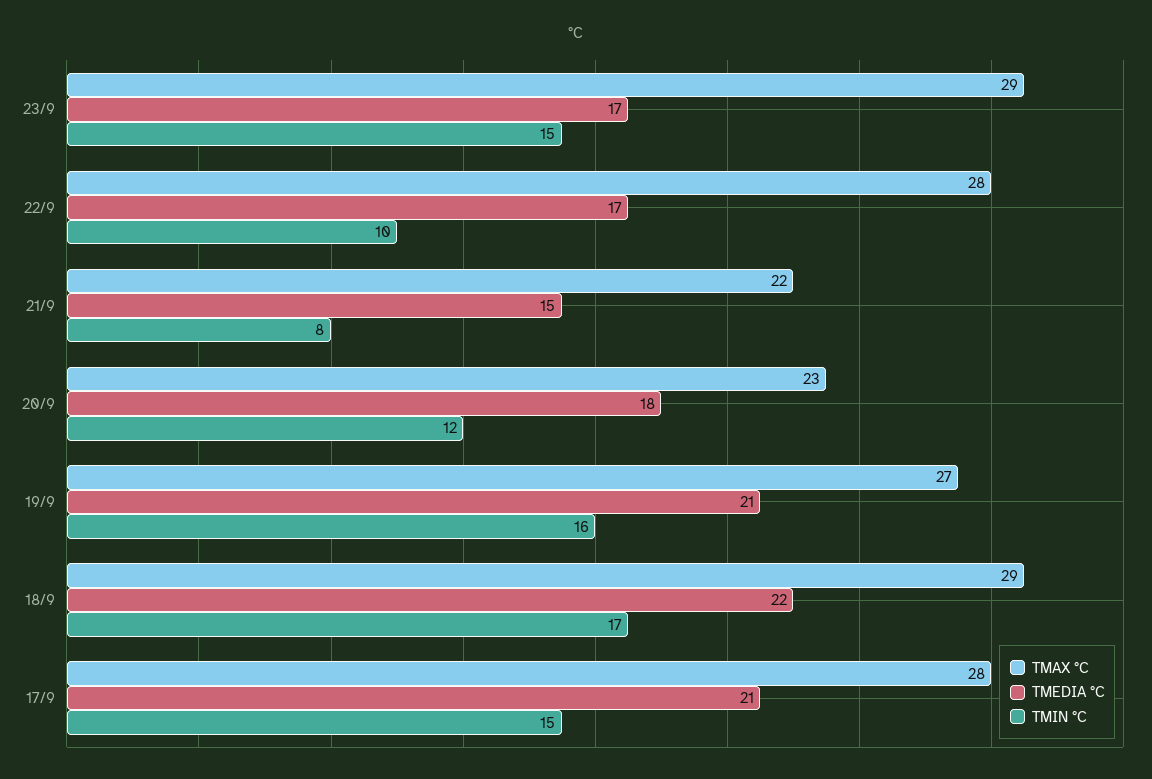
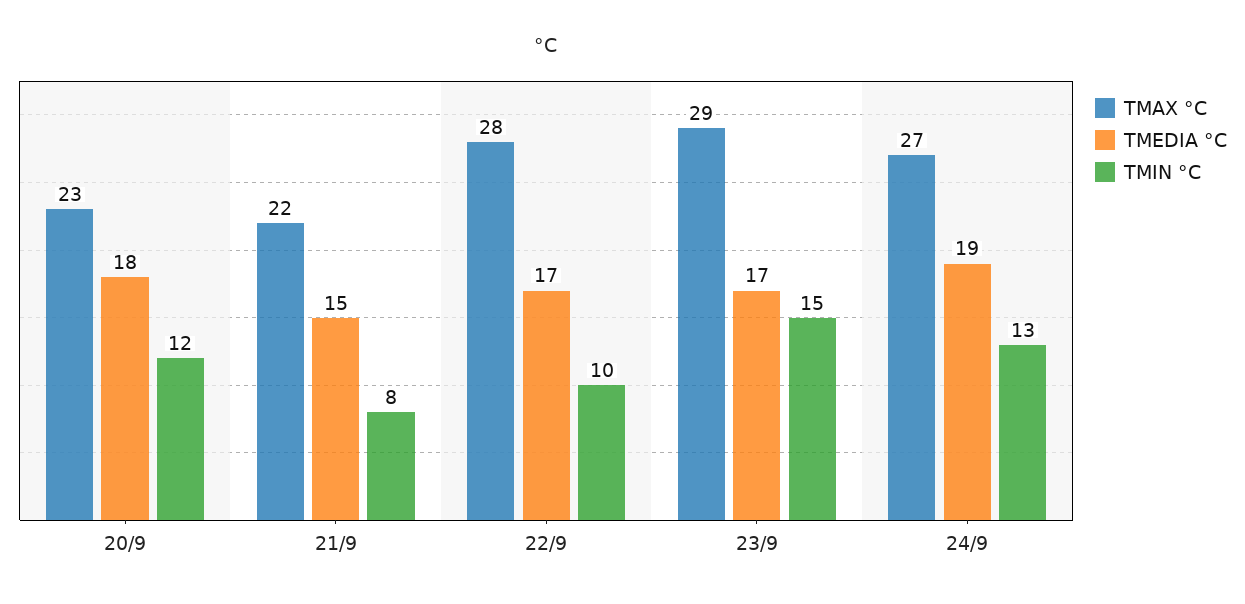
TMAX °C, 19/9: 27 -> none
TMEDIA °C, 19/9: 21 -> none
TMIN °C, 19/9: 16 -> none
TMAX °C, 18/9: 29 -> none
TMEDIA °C, 18/9: 22 -> none
TMIN °C, 18/9: 17 -> none
TMAX °C, 17/9: 28 -> none
TMEDIA °C, 17/9: 21 -> none
TMIN °C, 17/9: 15 -> none
TMAX °C, 24/9: none -> 27
TMEDIA °C, 24/9: none -> 19
TMIN °C, 24/9: none -> 13

